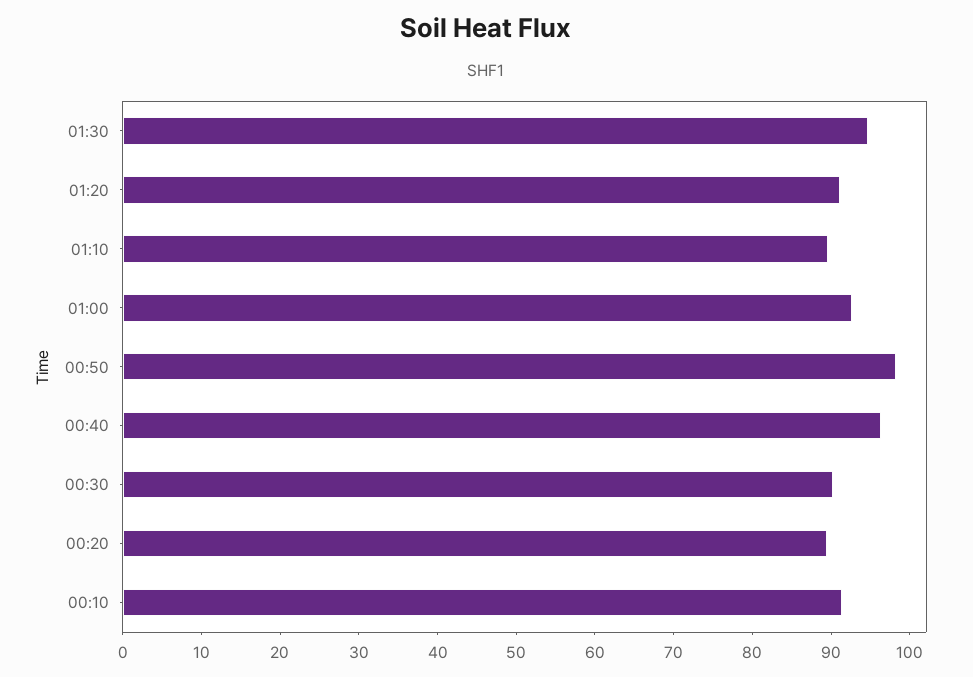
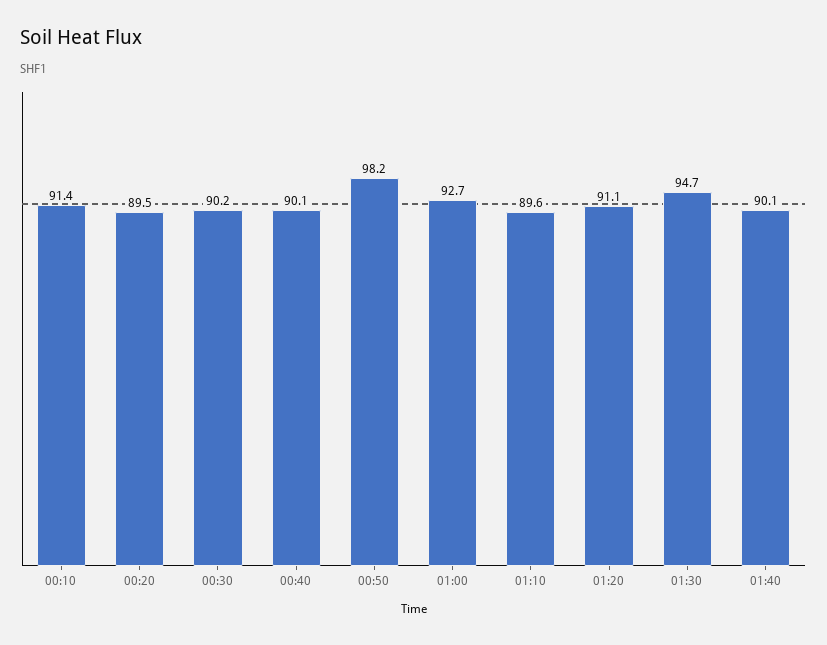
00:40: 96 -> 90.1
01:40: none -> 90.1

